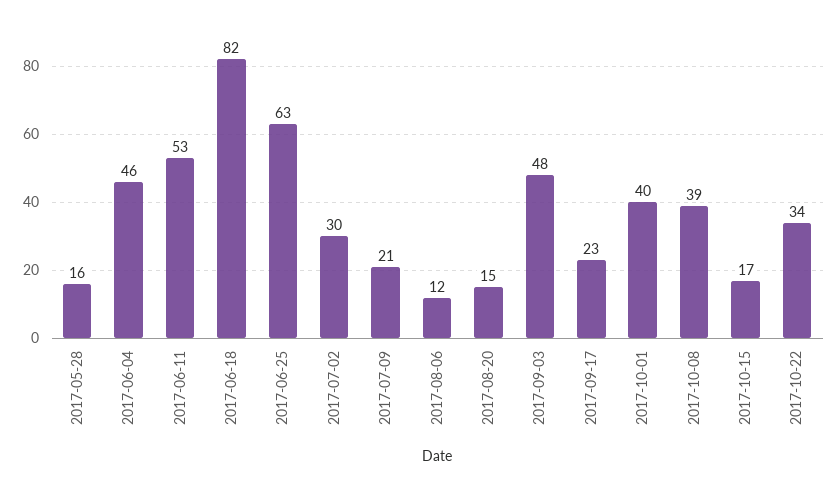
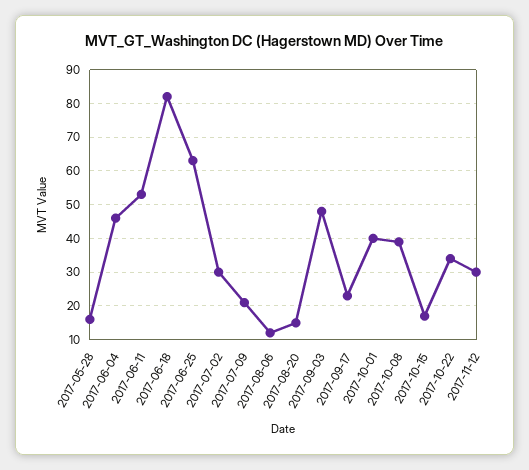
2017-11-12: none -> 30

